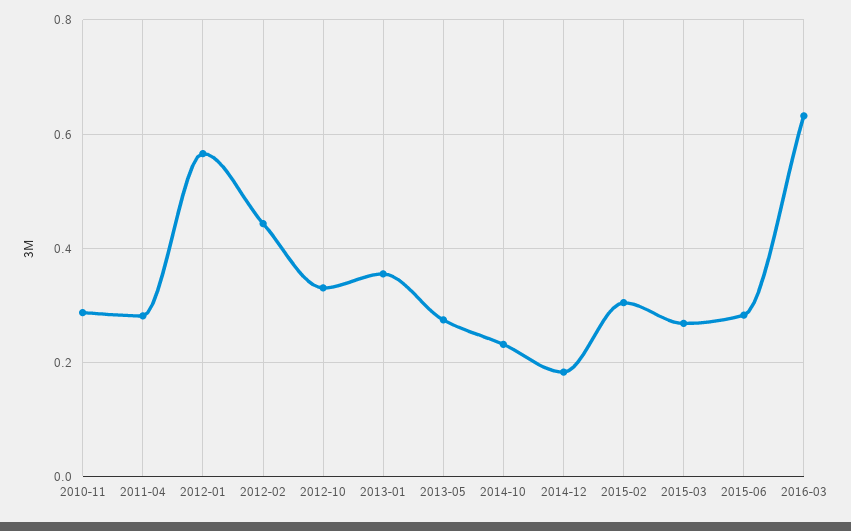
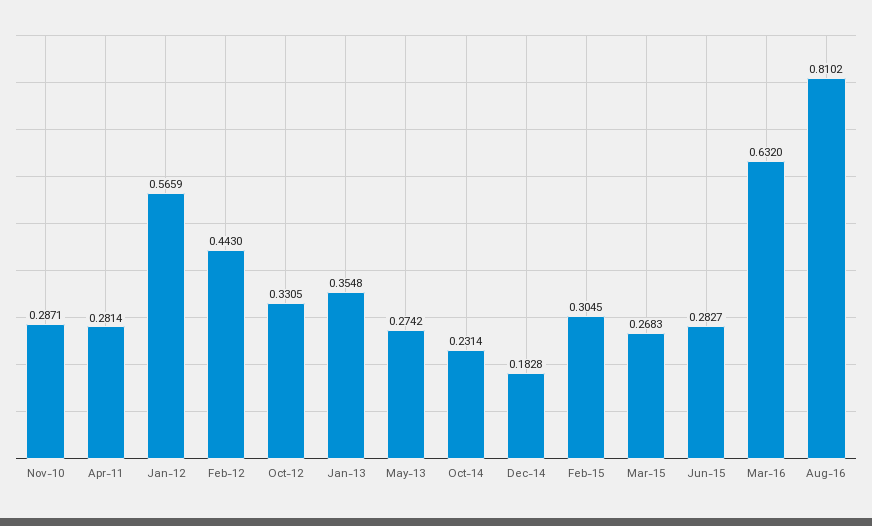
Aug-16: none -> 0.8102

